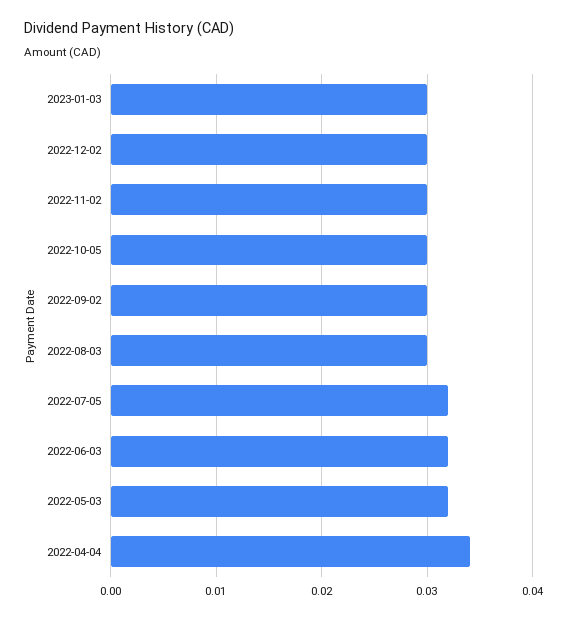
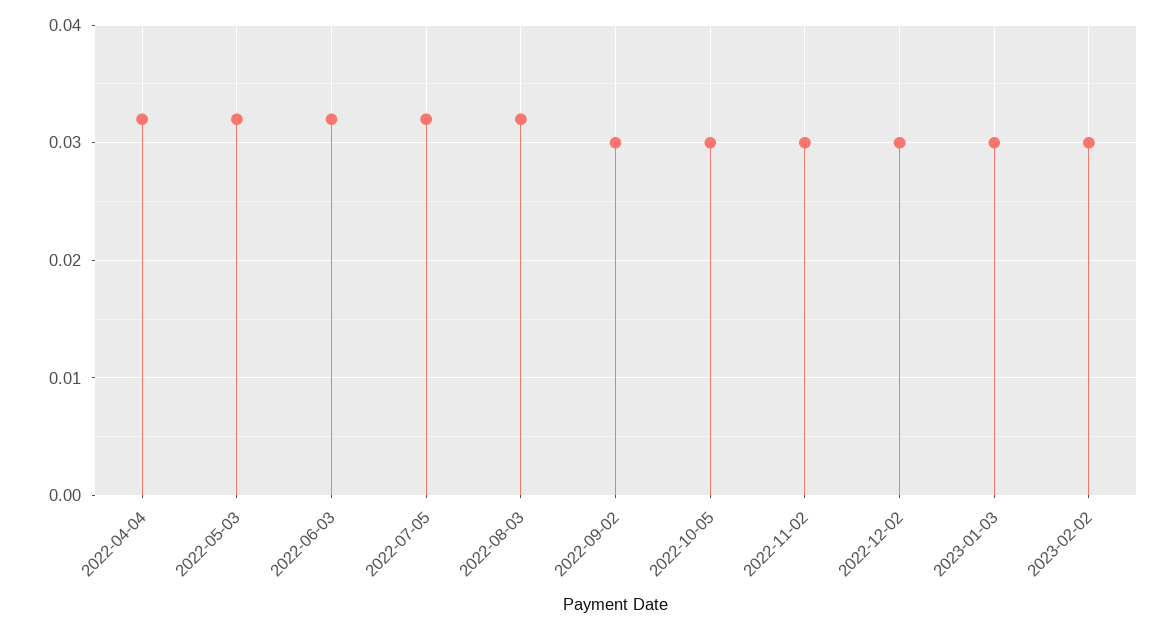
2022-08-03: 0.03 -> 0.032
2022-04-04: 0.034 -> 0.032
2023-02-02: none -> 0.03

